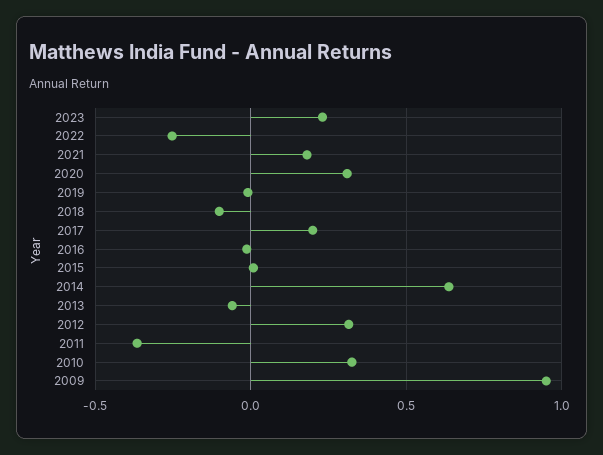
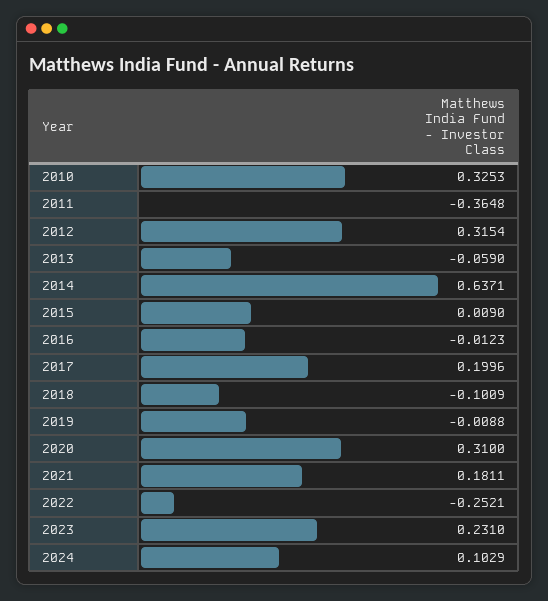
2009: 0.95 -> none
2024: none -> 0.1029

